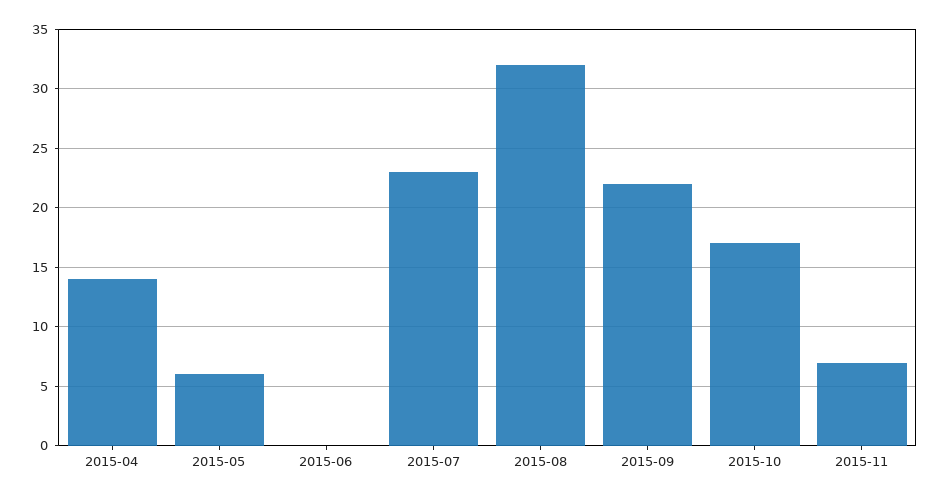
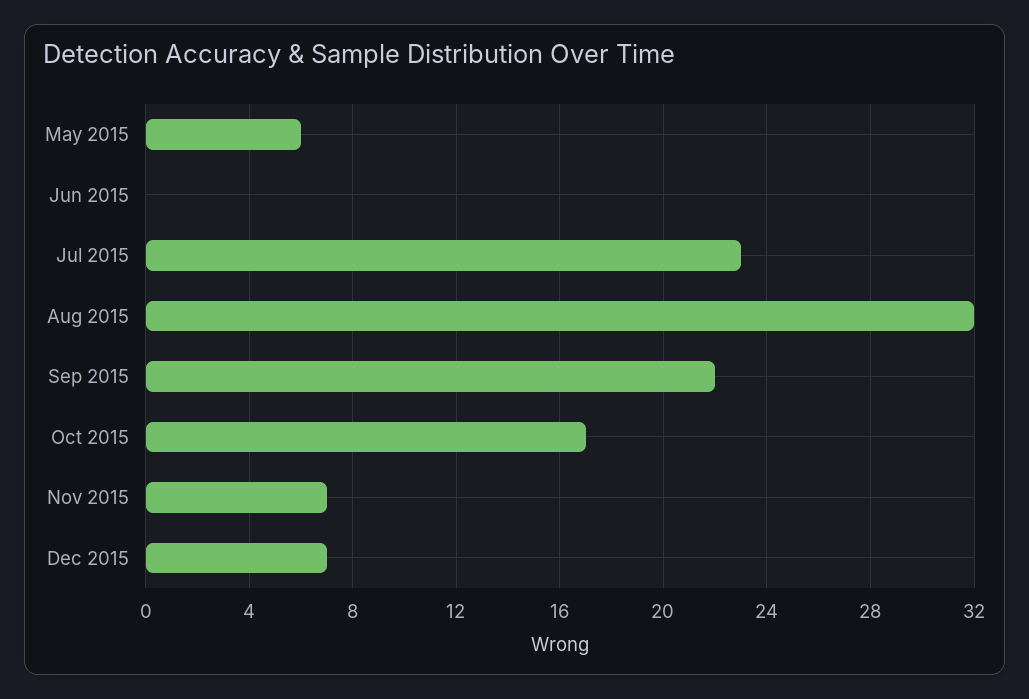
2015-04: 14 -> none
Dec 2015: none -> 7

